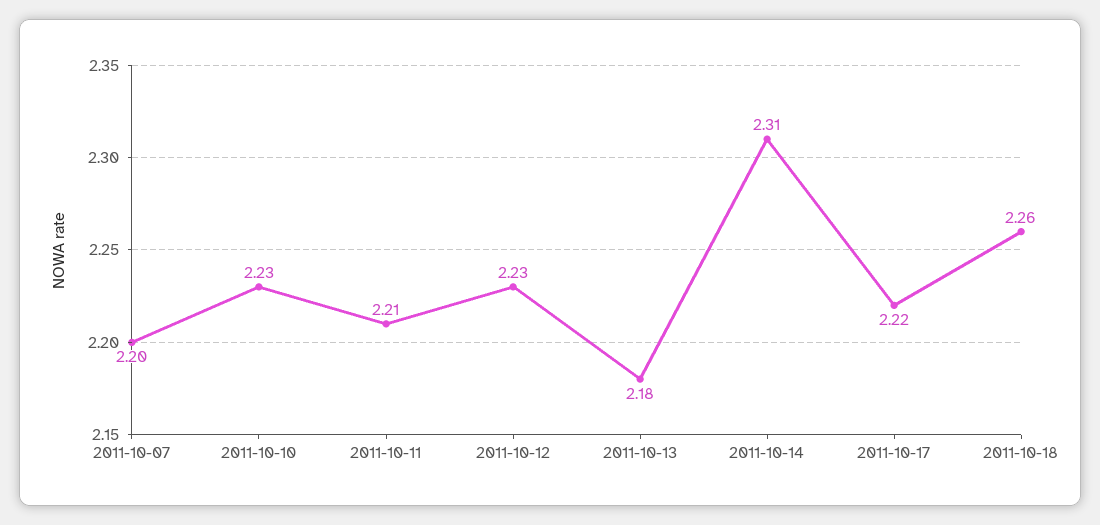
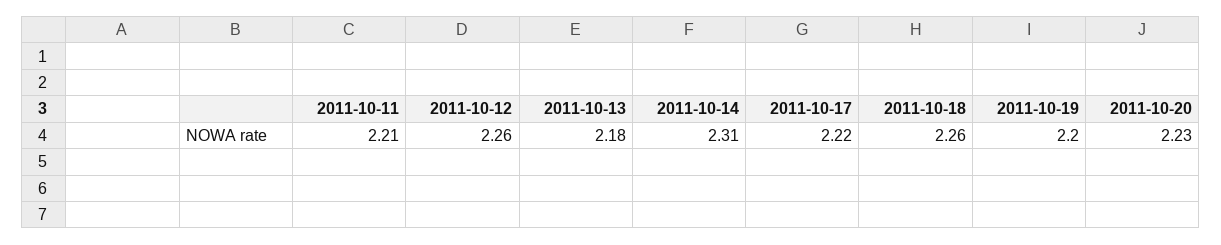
2011-10-07: 2.2 -> none
2011-10-10: 2.23 -> none
2011-10-12: 2.23 -> 2.26
2011-10-19: none -> 2.2
2011-10-20: none -> 2.23

